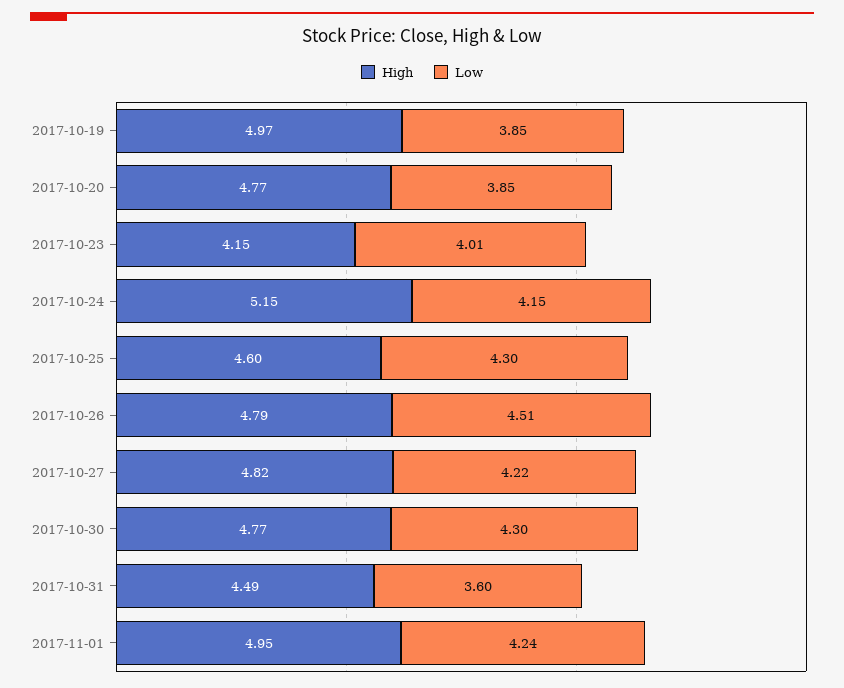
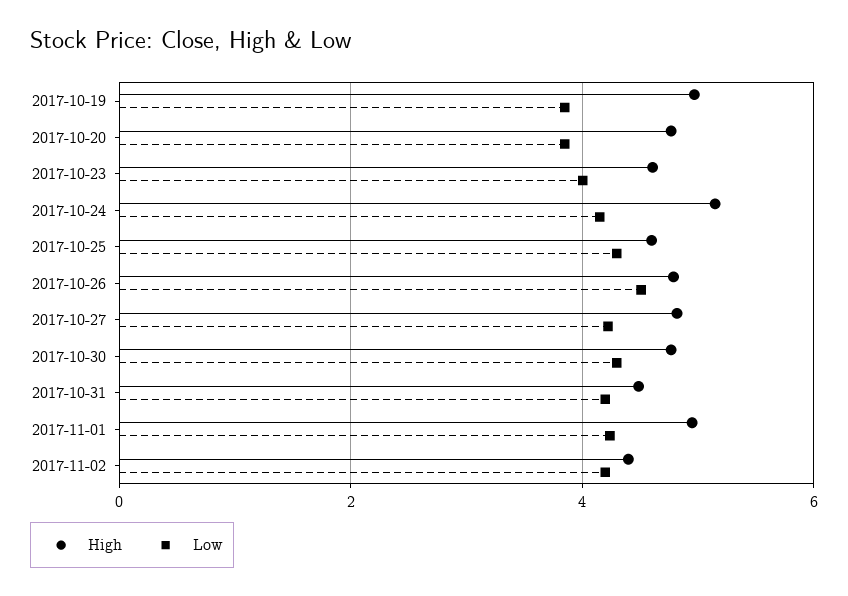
High, 2017-10-23: 4.15 -> 4.6
Low, 2017-10-31: 3.6 -> 4.2
High, 2017-11-02: none -> 4.4
Low, 2017-11-02: none -> 4.2

